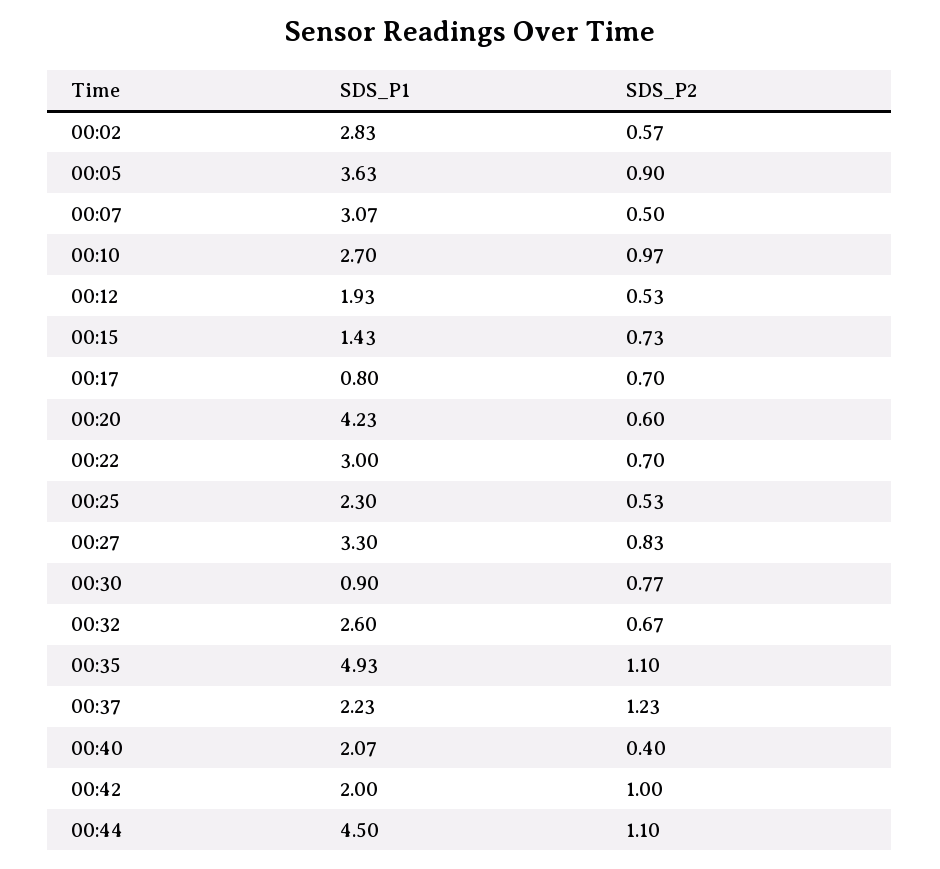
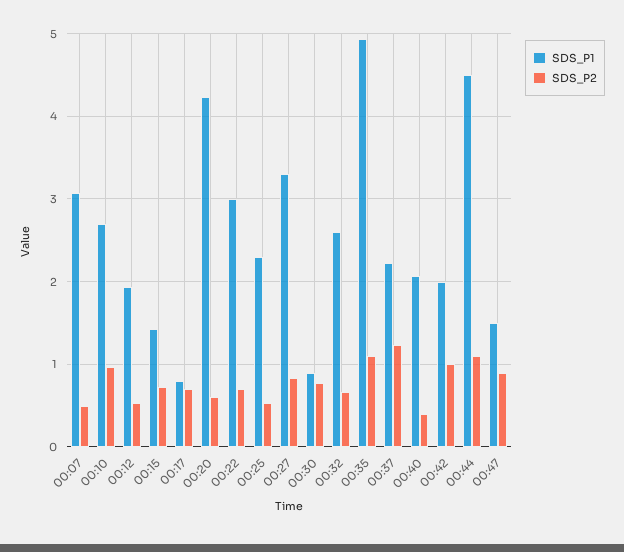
SDS_P1, 00:02: 2.83 -> none
SDS_P2, 00:02: 0.57 -> none
SDS_P1, 00:05: 3.63 -> none
SDS_P2, 00:05: 0.9 -> none
SDS_P1, 00:47: none -> 1.5
SDS_P2, 00:47: none -> 0.9

